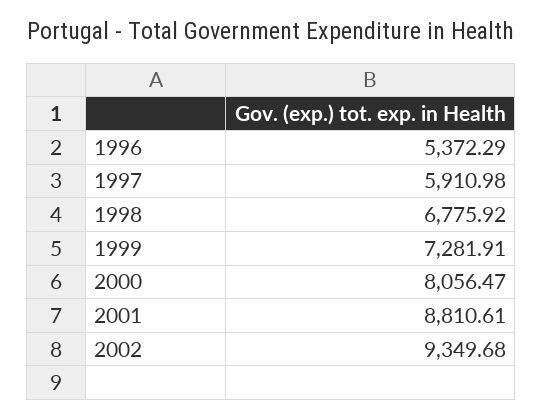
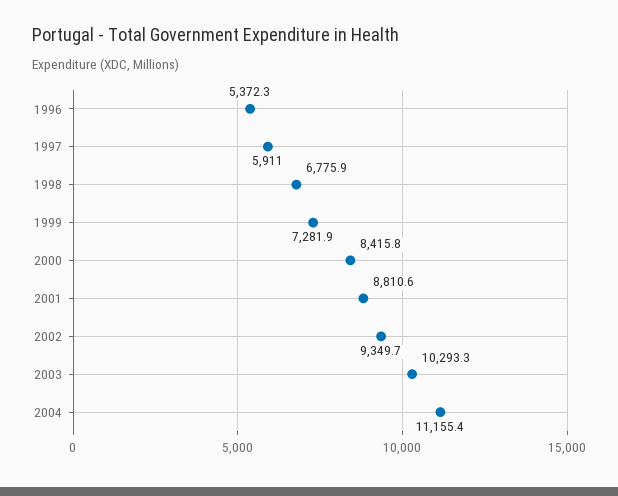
2000: 8056.47 -> 8415.8
2003: none -> 10293.3
2004: none -> 11155.4

